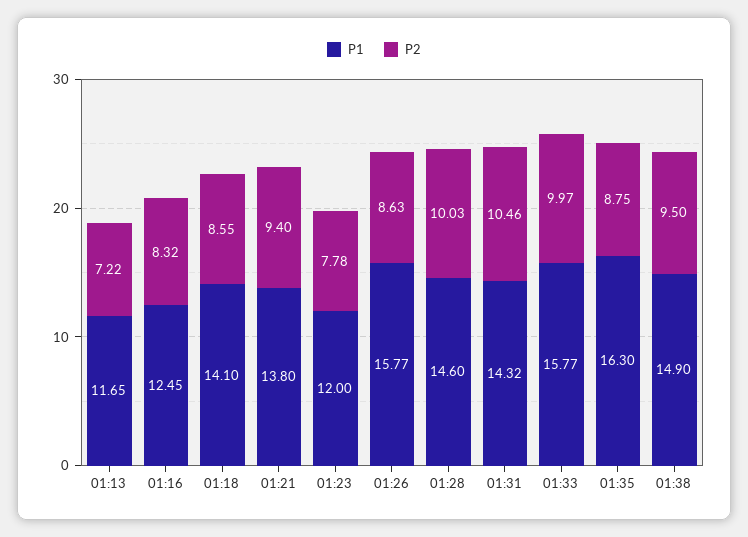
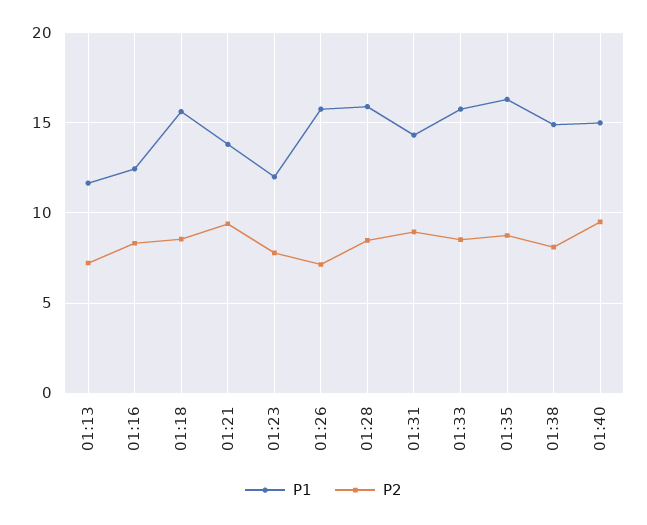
P1, 01:18: 14.1 -> 15.5
P2, 01:26: 8.63 -> 7
P1, 01:28: 14.6 -> 16
P2, 01:28: 10.03 -> 8.5
P2, 01:31: 10.46 -> 9
P2, 01:33: 9.97 -> 8.5
P2, 01:38: 9.5 -> 8
P1, 01:40: none -> 15
P2, 01:40: none -> 9.5

